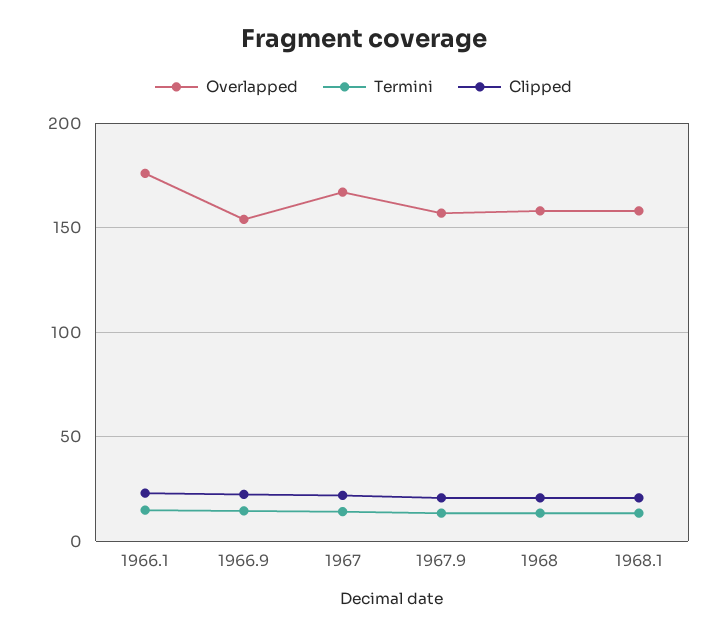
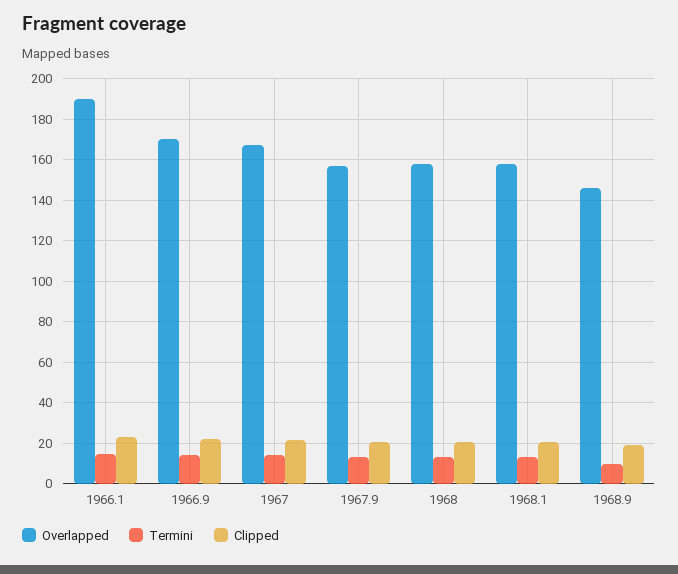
Overlapped, 1966.1: 175 -> 190
Overlapped, 1966.9: 155 -> 170
Overlapped, 1968.9: none -> 145
Termini, 1968.9: none -> 10
Clipped, 1968.9: none -> 20

